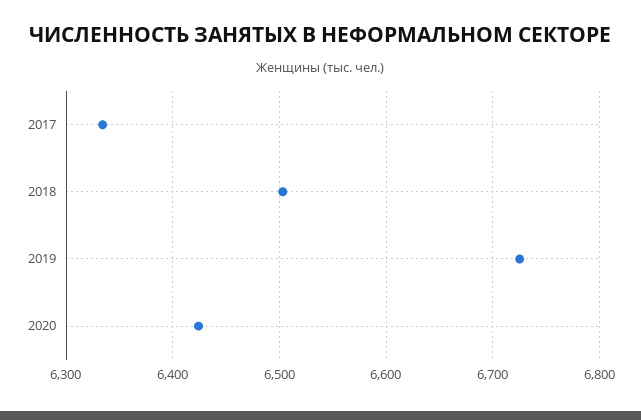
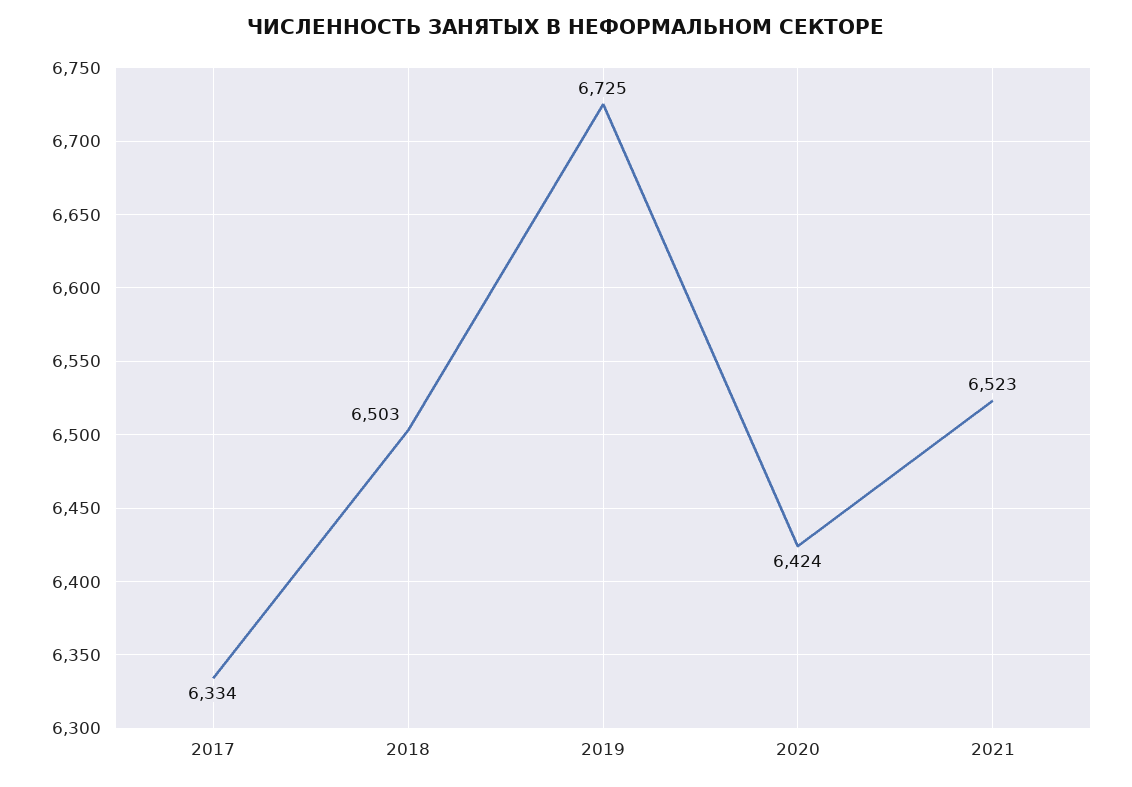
2021: none -> 6523

